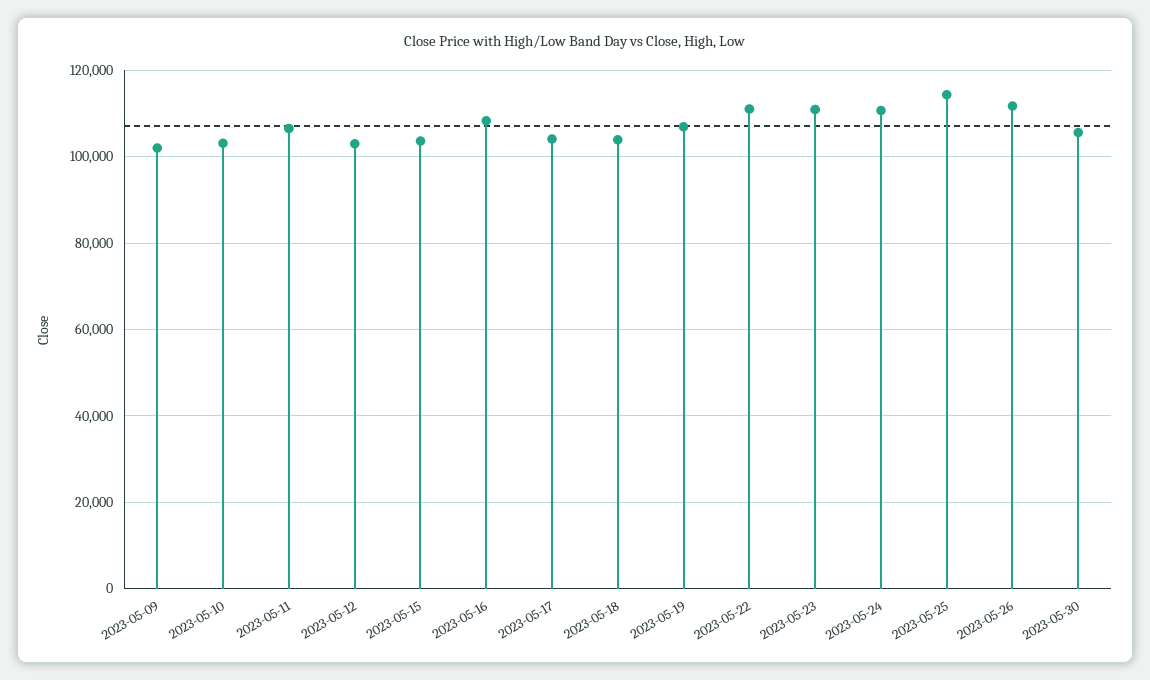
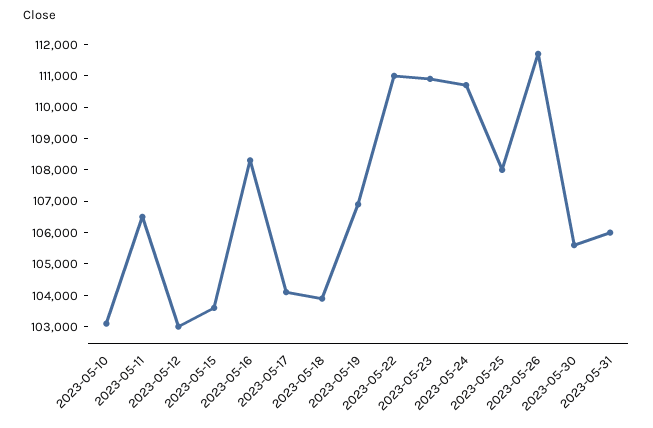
2023-05-09: 102000 -> none
2023-05-25: 114000 -> 108000
2023-05-31: none -> 106000

